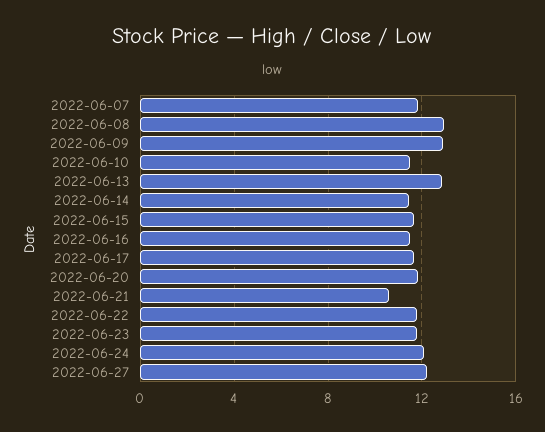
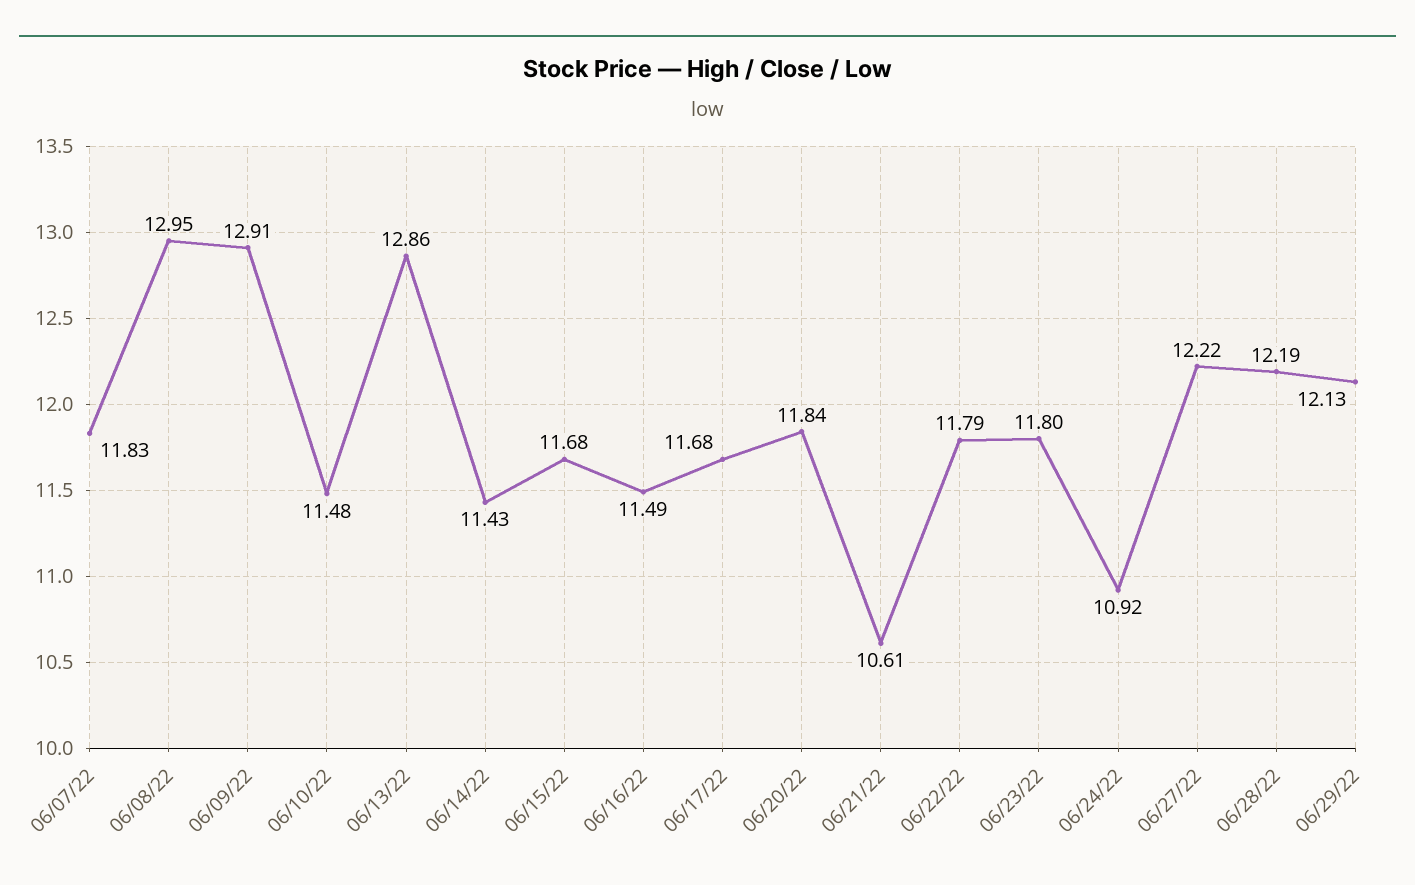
2022-06-24: 12 -> 10.92
06/28/22: none -> 12.19
06/29/22: none -> 12.13

